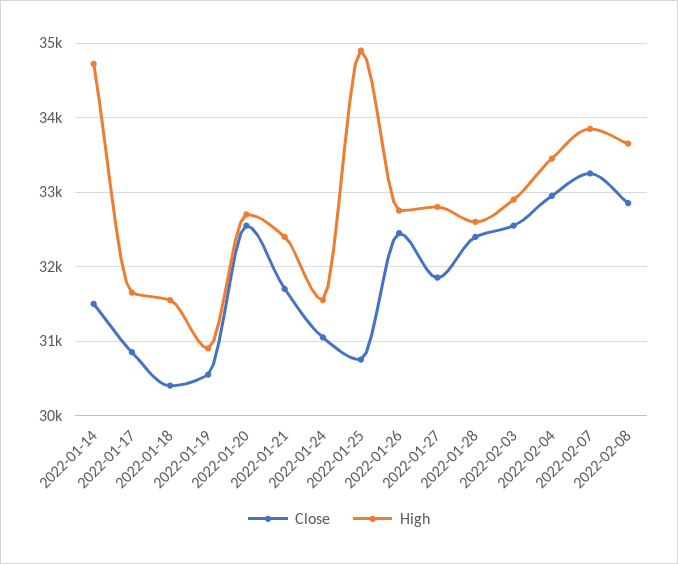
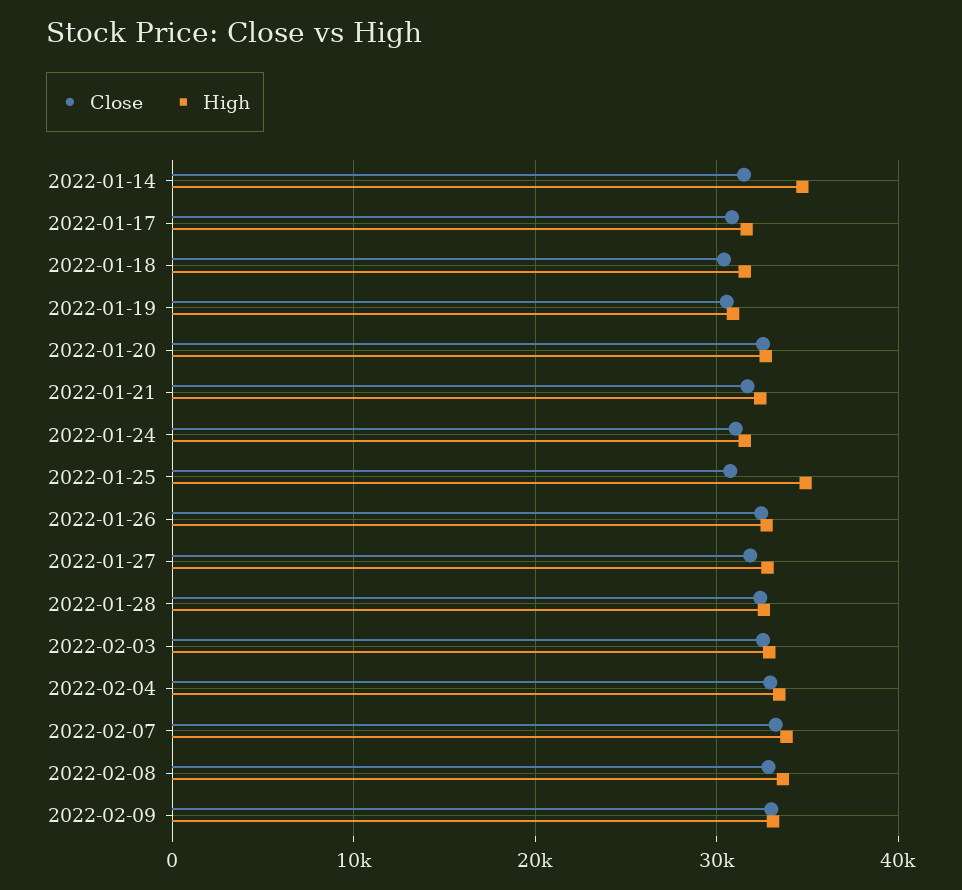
Close, 2022-02-09: none -> 33000
High, 2022-02-09: none -> 33000

